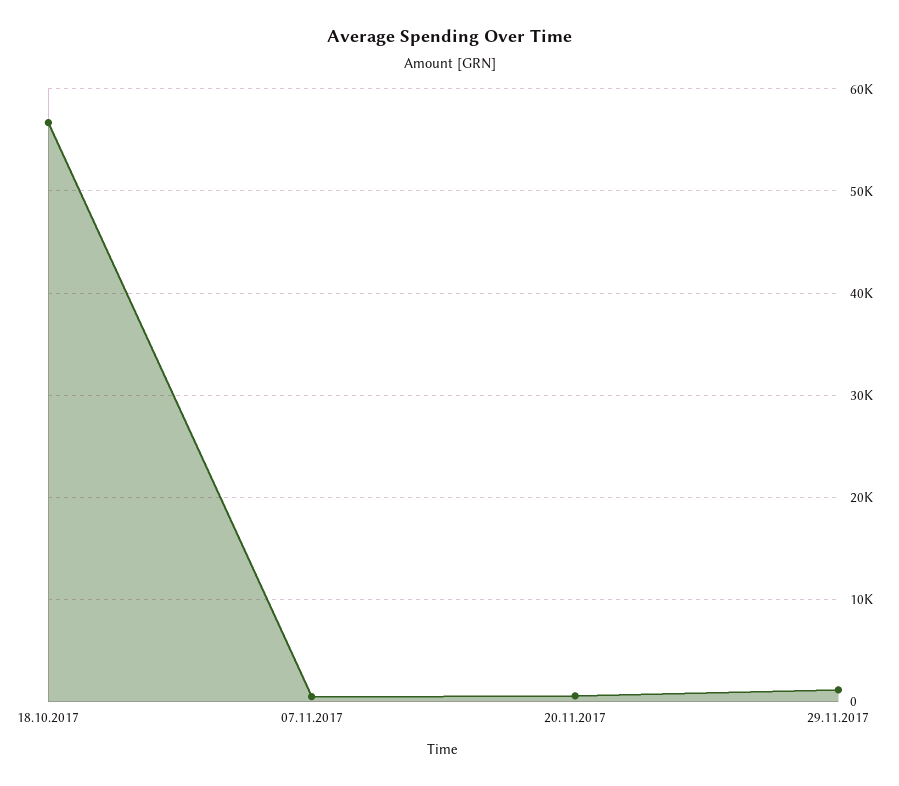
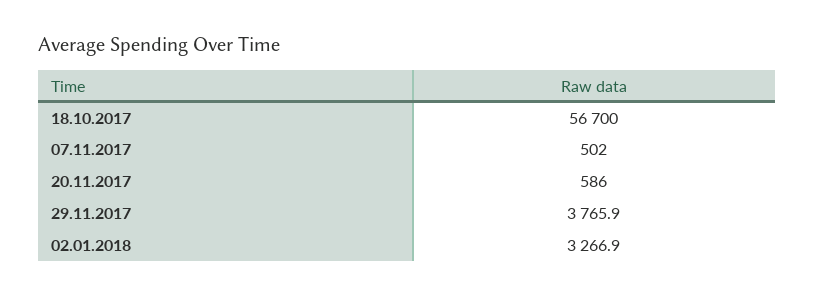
29.11.2017: 1000 -> 3765.9
02.01.2018: none -> 3266.9

